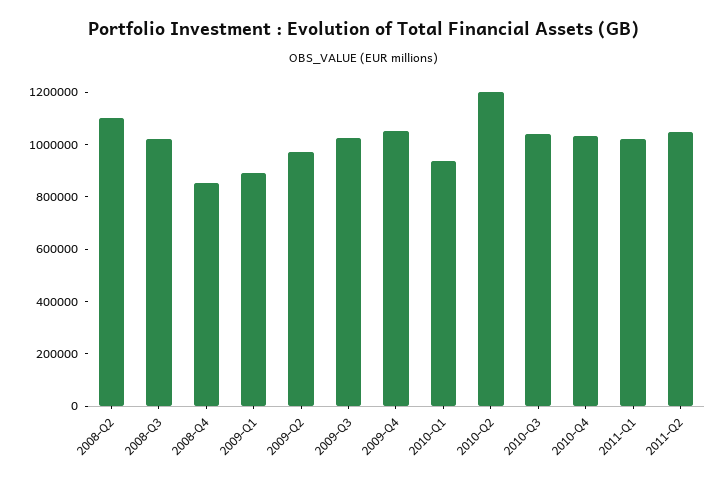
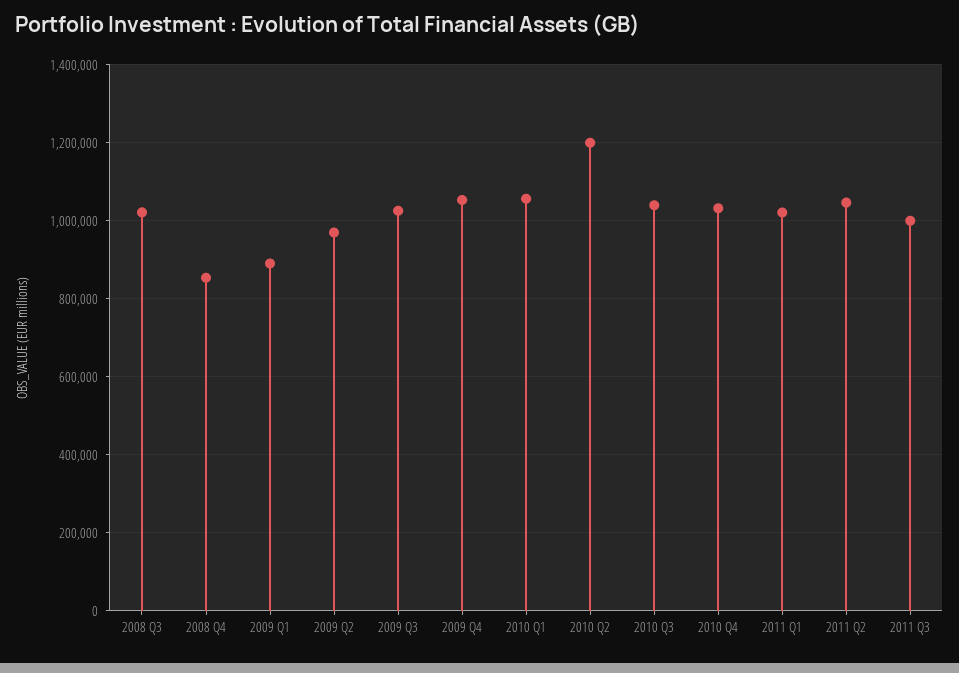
2008-Q2: 1100000 -> none
2010-Q1: 950000 -> 1060000
2011 Q3: none -> 1000000

